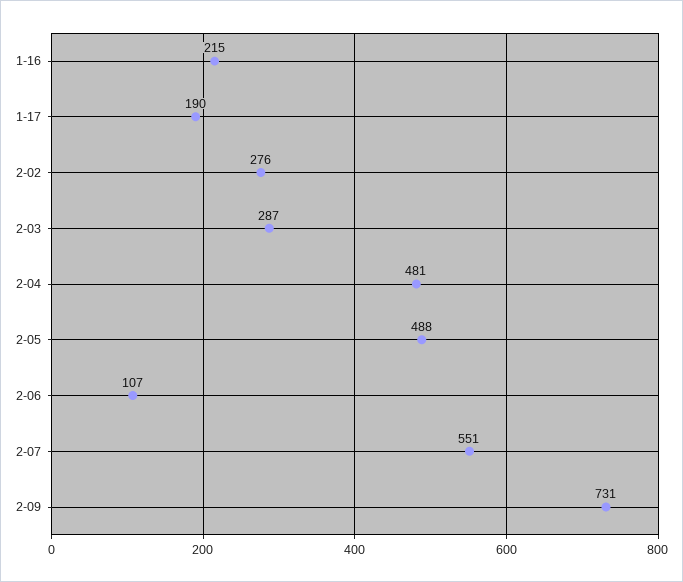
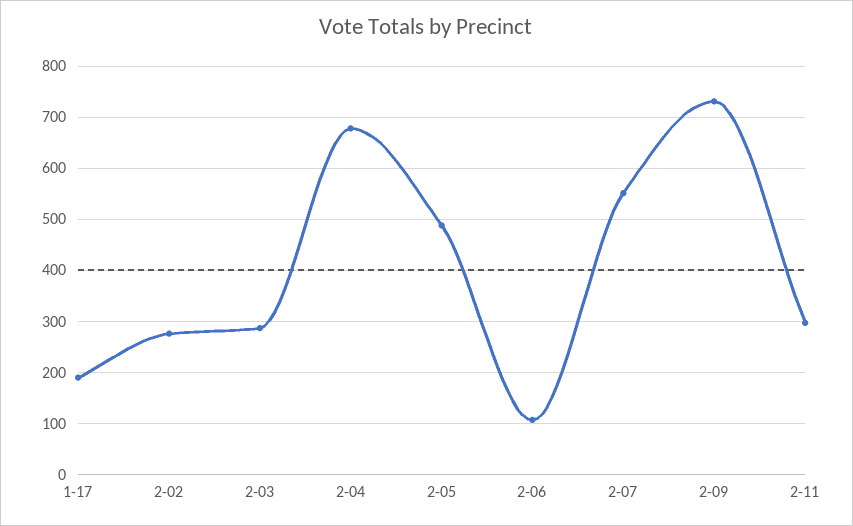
1-16: 215 -> none
2-04: 481 -> 680
2-11: none -> 300

